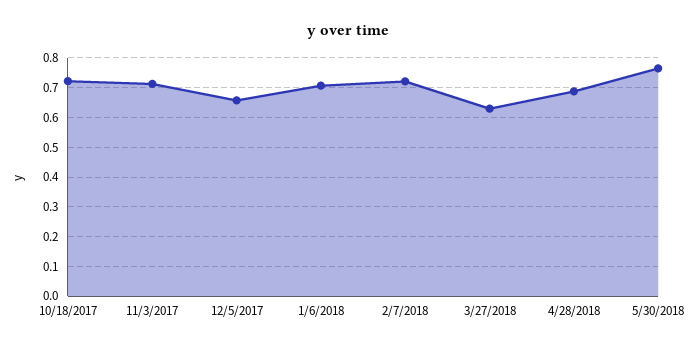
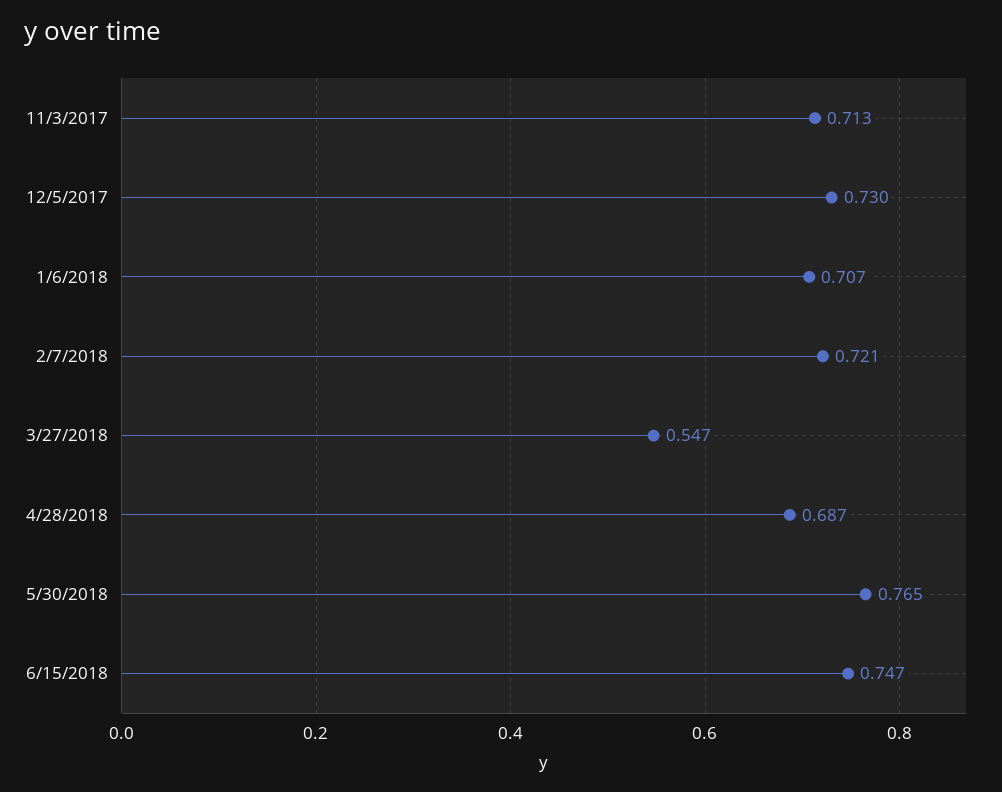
10/18/2017: 0.725 -> none
12/5/2017: 0.65 -> 0.73
3/27/2018: 0.625 -> 0.547
6/15/2018: none -> 0.747

